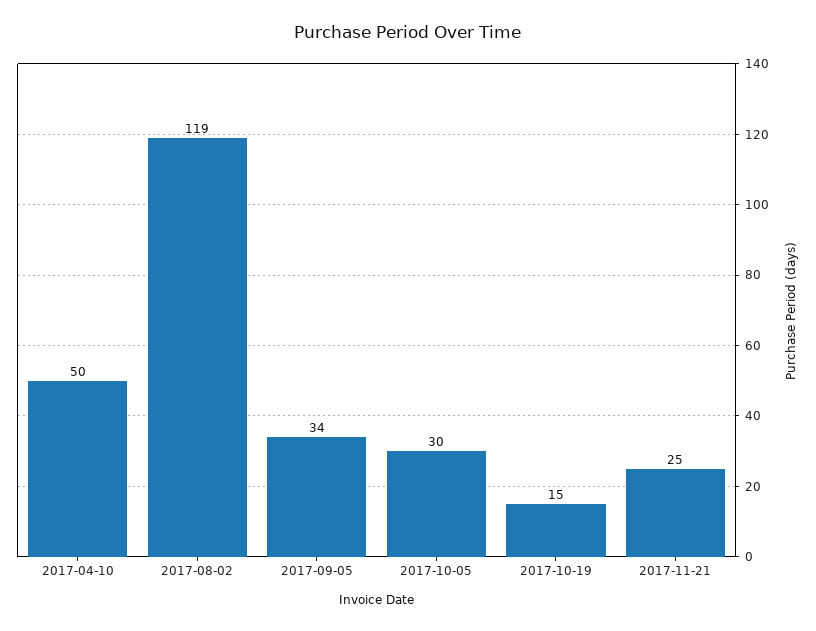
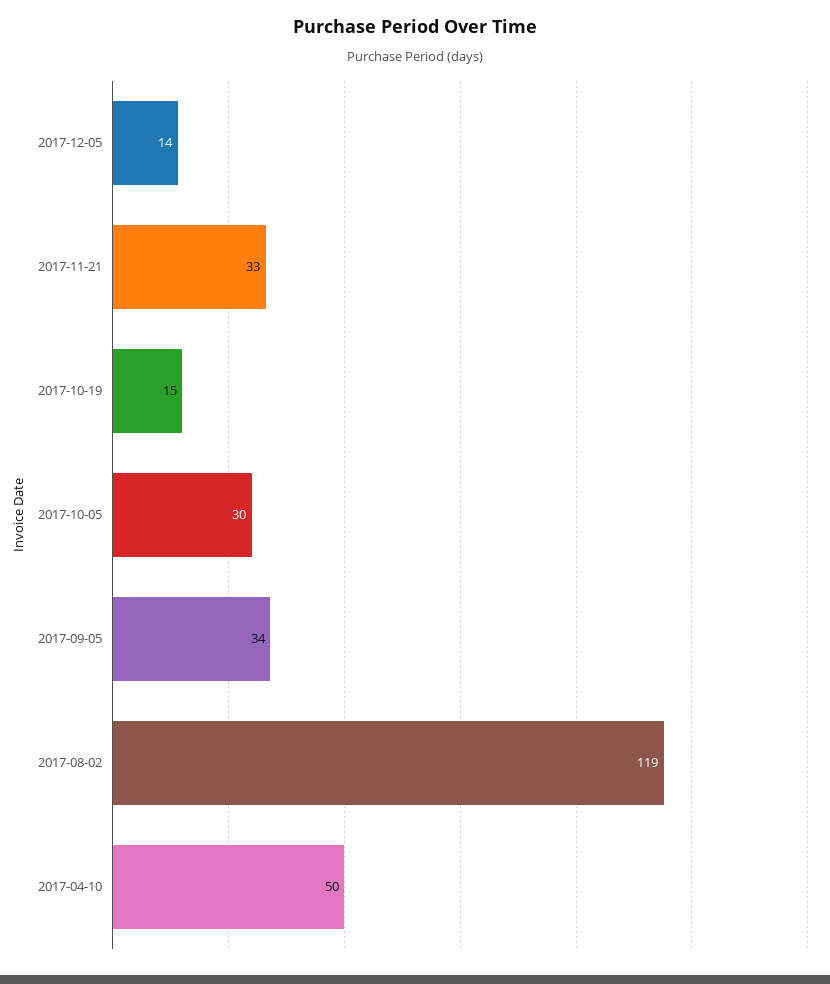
2017-11-21: 25 -> 33
2017-12-05: none -> 14

